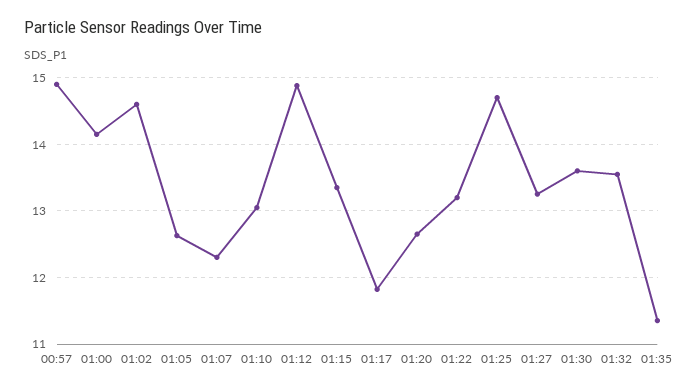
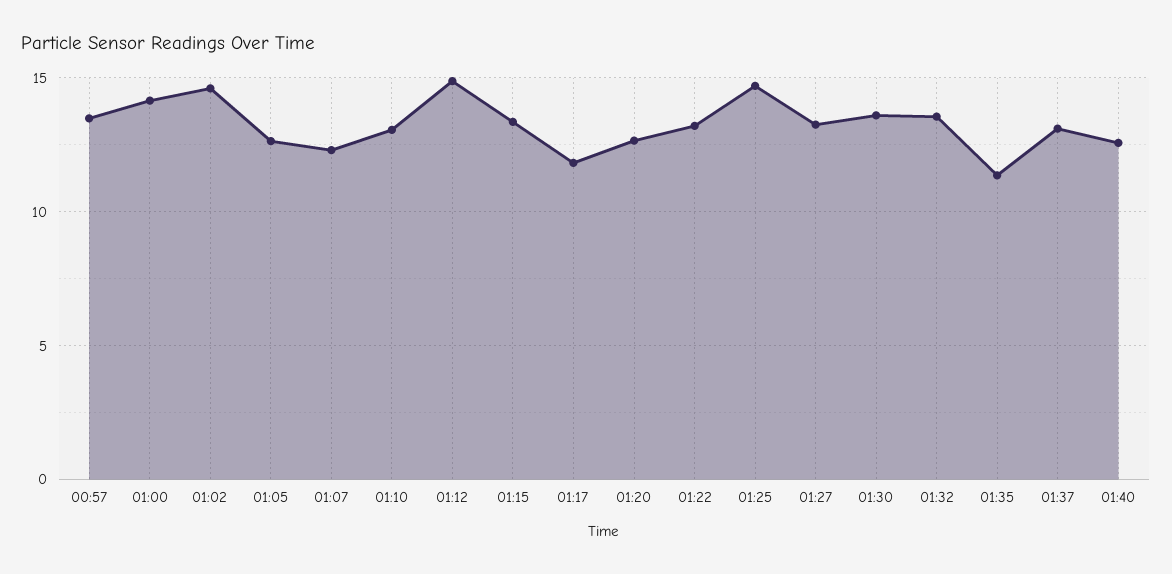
00:57: 14.9 -> 13.5
01:37: none -> 13
01:40: none -> 12.5

